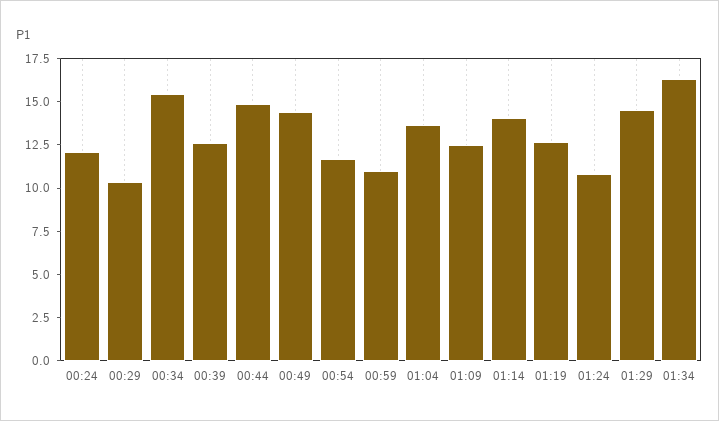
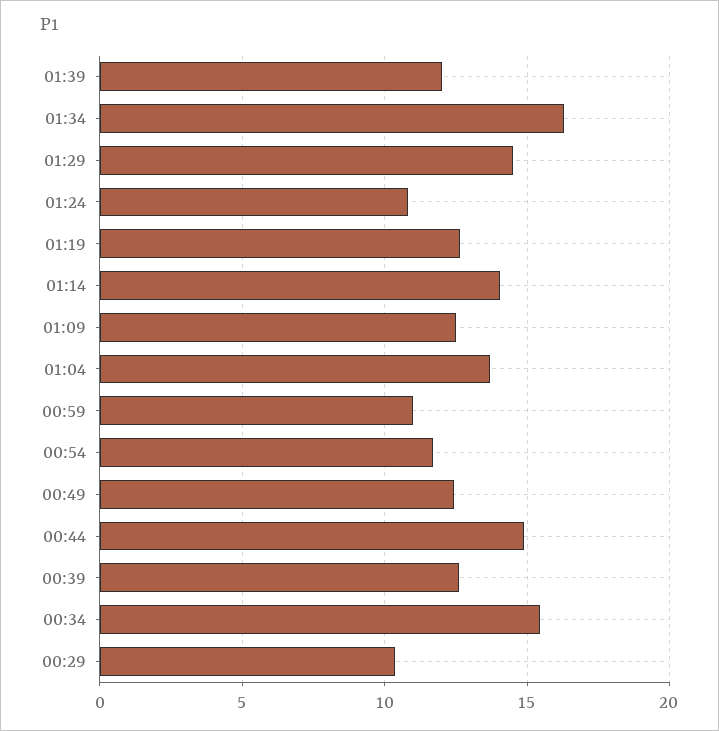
00:24: 12 -> none
00:49: 14.5 -> 12.5
01:39: none -> 12

